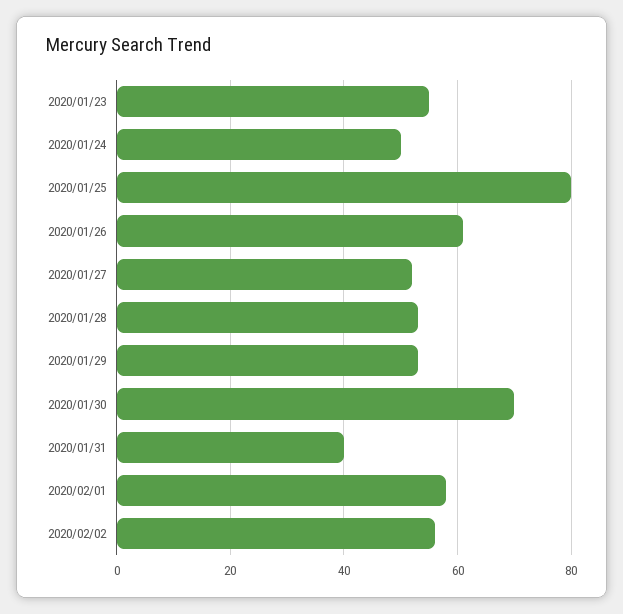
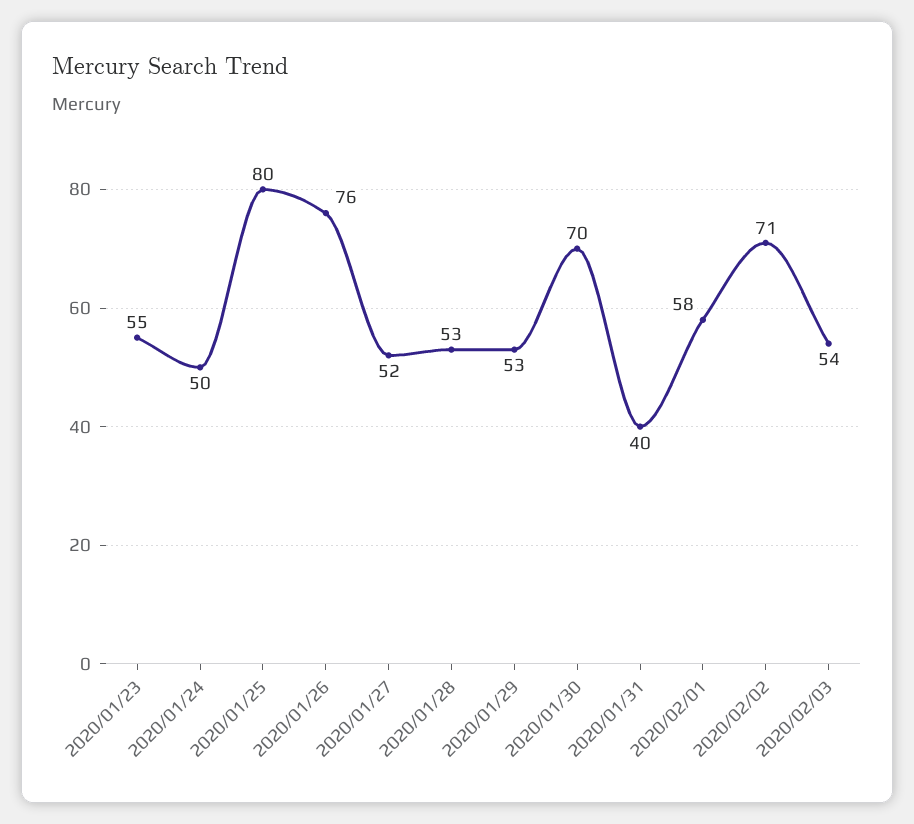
2020/01/26: 60 -> 76
2020/02/02: 55 -> 71
2020/02/03: none -> 54

